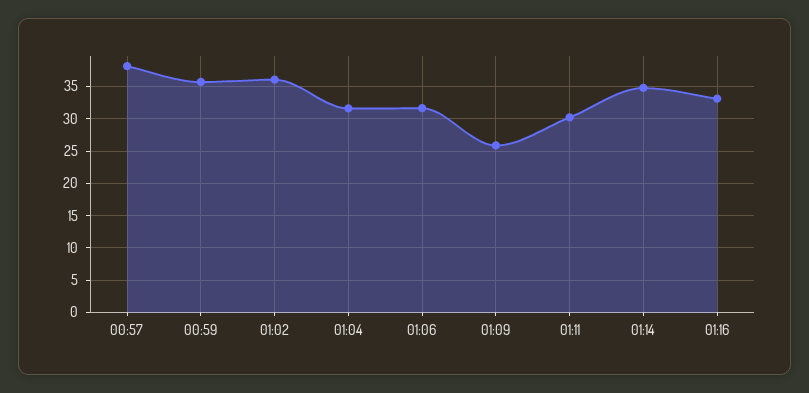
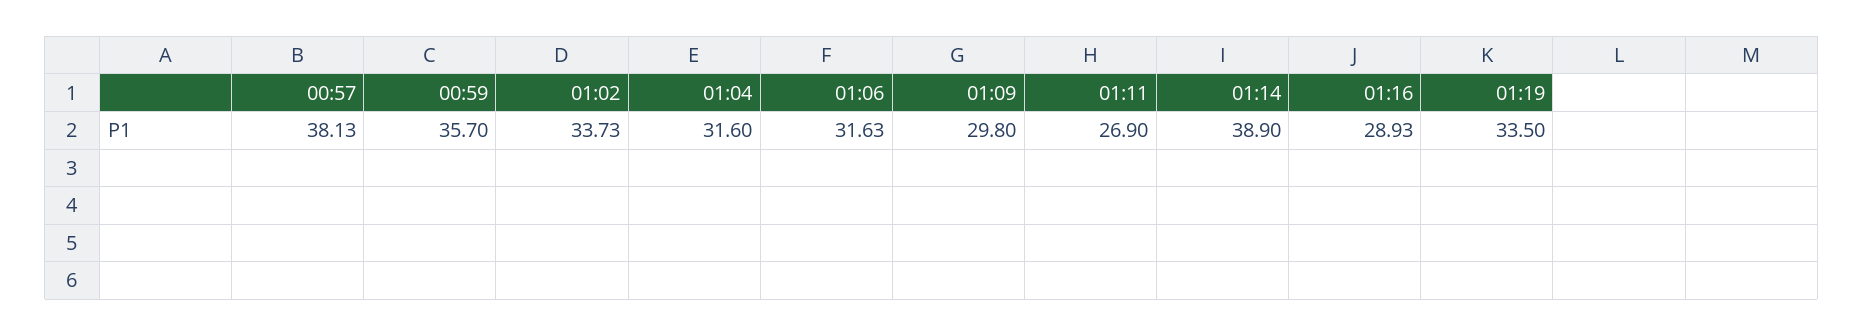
01:02: 36 -> 33.73
01:09: 26 -> 29.8
01:11: 30 -> 26.9
01:14: 35 -> 38.9
01:16: 33 -> 28.93
01:19: none -> 33.5

